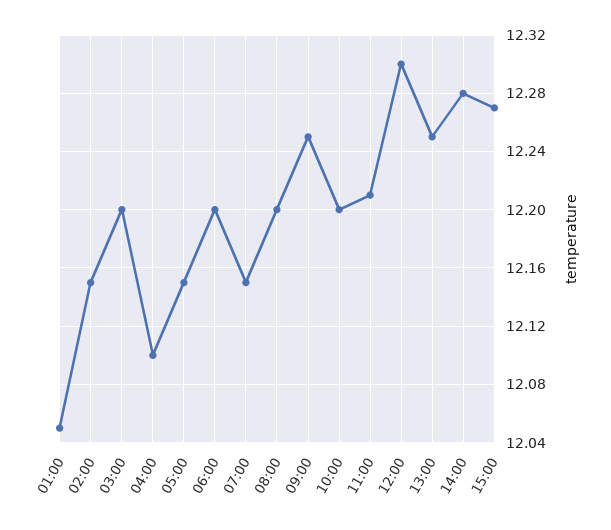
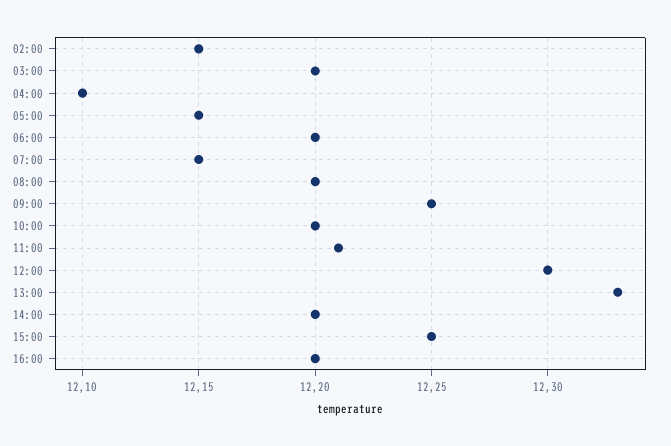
01:00: 12.05 -> none
13:00: 12.25 -> 12.33
14:00: 12.28 -> 12.2
15:00: 12.27 -> 12.25
16:00: none -> 12.2

